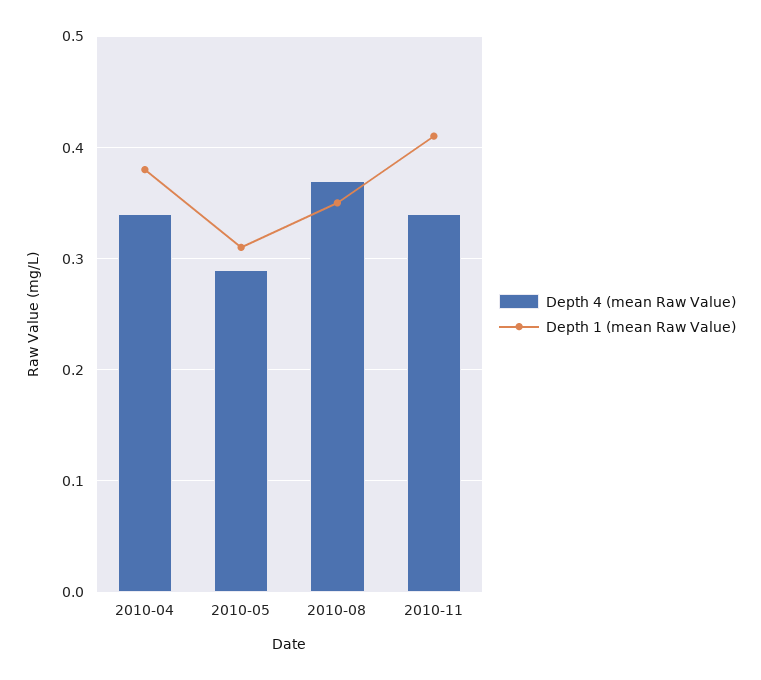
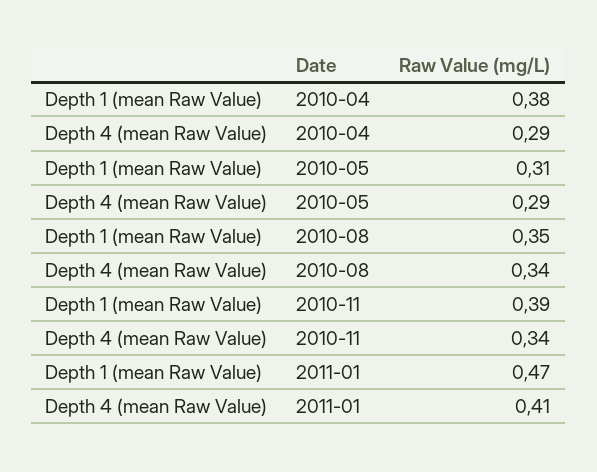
Depth 4 (mean Raw Value), 2010-04: 0.34 -> 0.29
Depth 4 (mean Raw Value), 2010-08: 0.37 -> 0.34
Depth 1 (mean Raw Value), 2010-11: 0.41 -> 0.39
Depth 1 (mean Raw Value), 2011-01: none -> 0.47
Depth 4 (mean Raw Value), 2011-01: none -> 0.41

